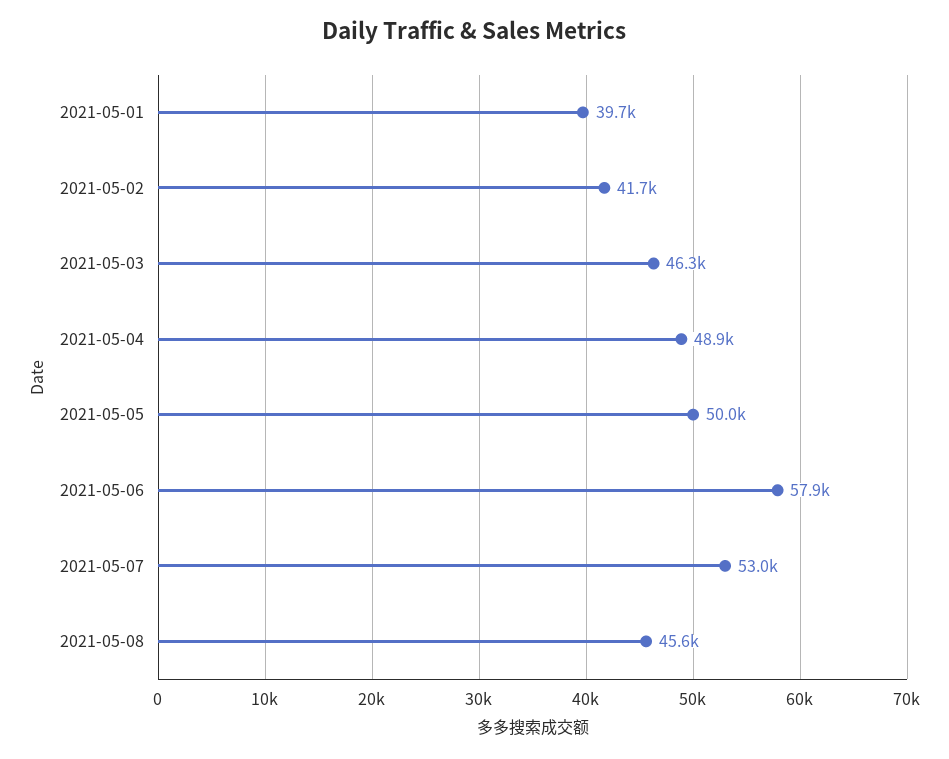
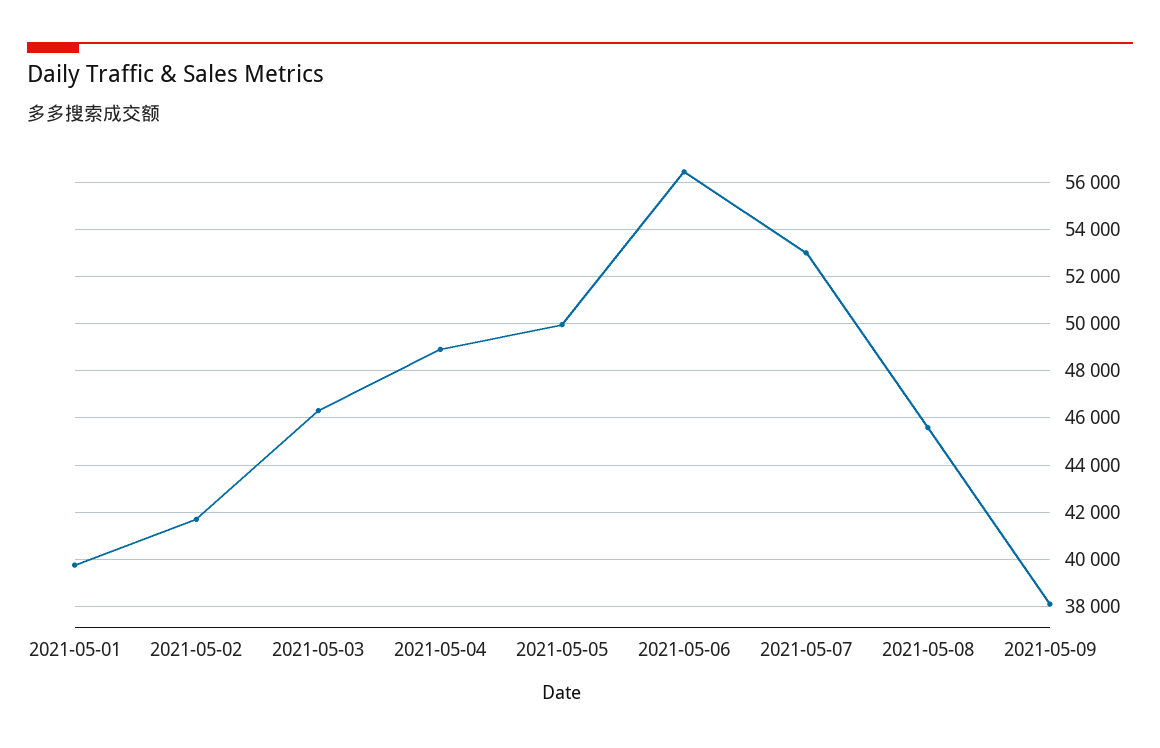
2021-05-06: 57900 -> 56500
2021-05-09: none -> 38000

